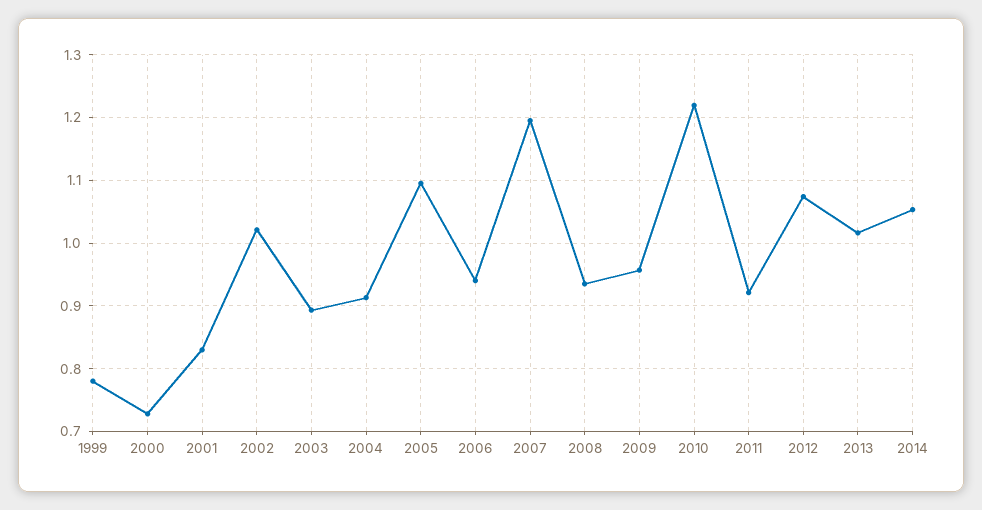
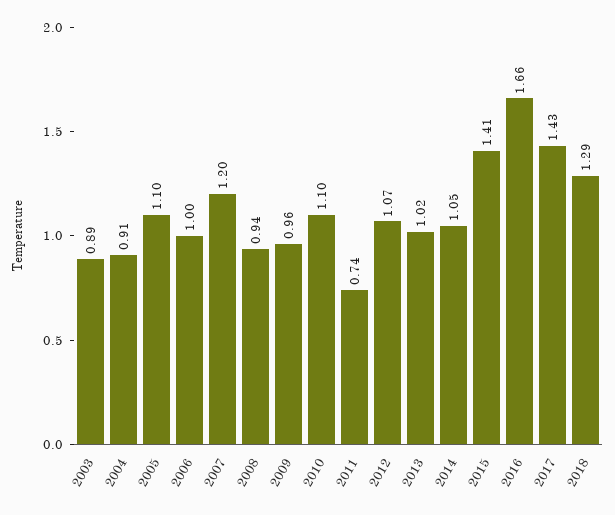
1999: 0.78 -> none
2000: 0.73 -> none
2001: 0.83 -> none
2002: 1.02 -> none
2006: 0.94 -> 1
2010: 1.22 -> 1.1
2011: 0.92 -> 0.74
2015: none -> 1.41
2016: none -> 1.66
2017: none -> 1.43
2018: none -> 1.29

